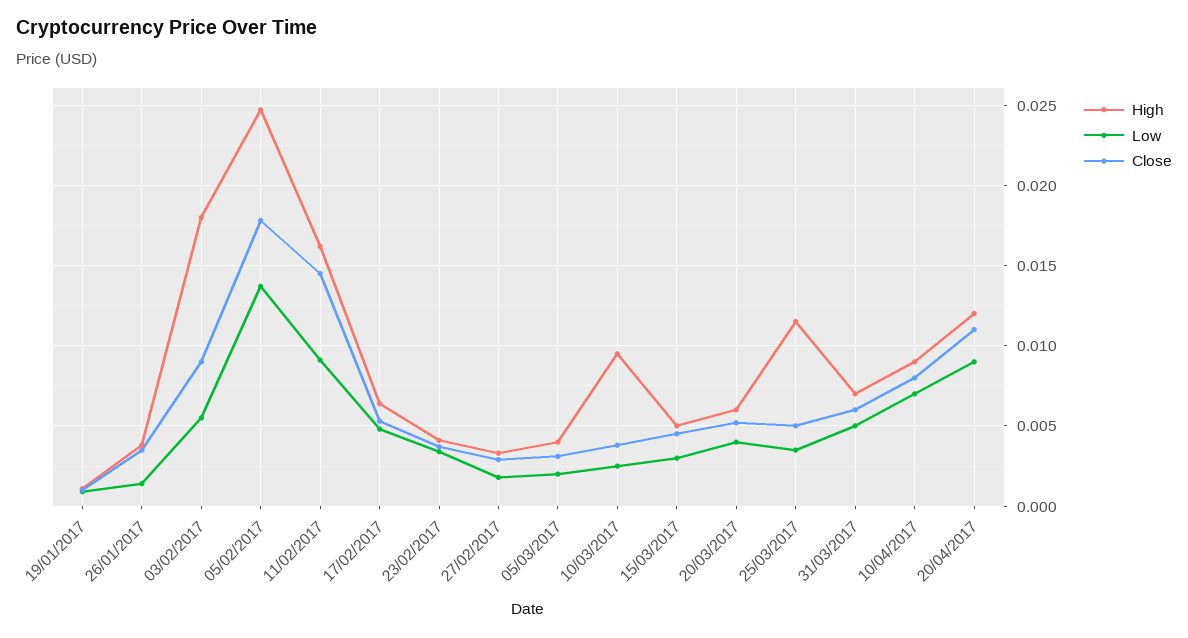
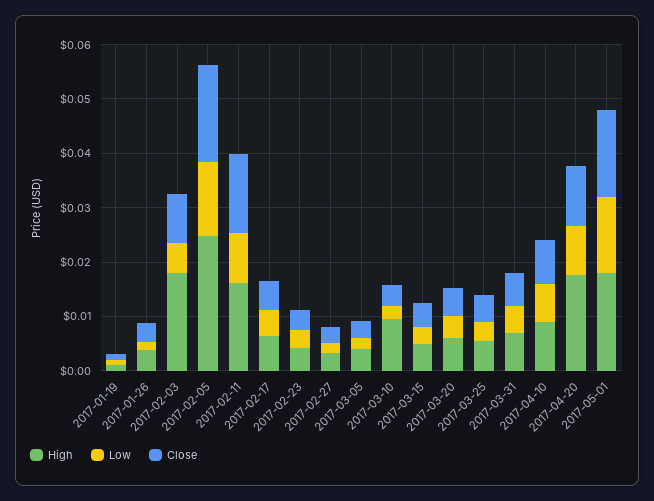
High, 25/03/2017: 0.0115 -> 0.006
High, 20/04/2017: 0.012 -> 0.018
High, 2017-05-01: none -> 0.018
Low, 2017-05-01: none -> 0.014
Close, 2017-05-01: none -> 0.016

